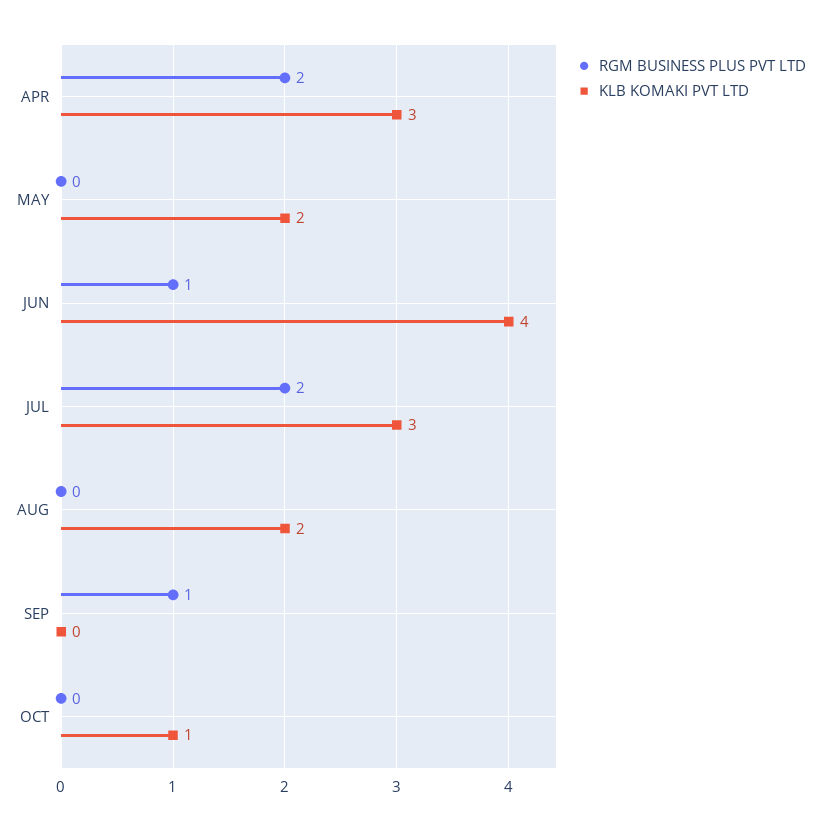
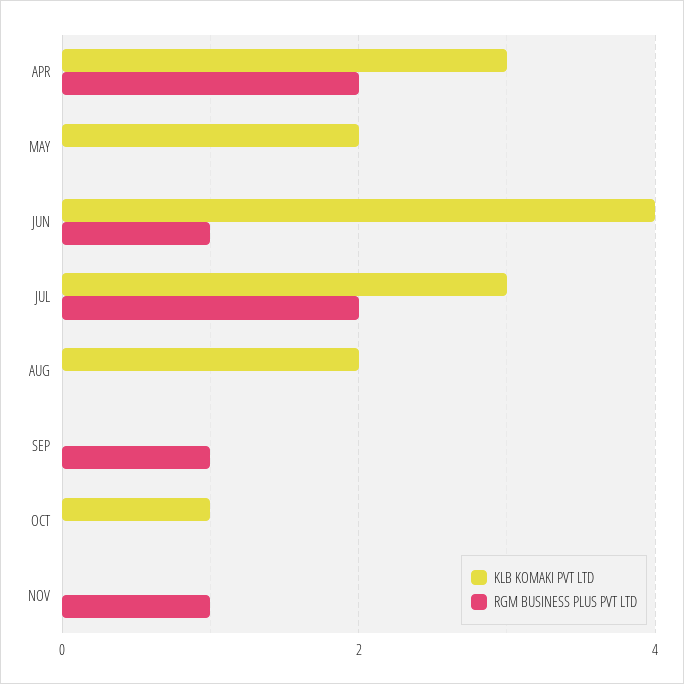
KLB KOMAKI PVT LTD, NOV: none -> 0
RGM BUSINESS PLUS PVT LTD, NOV: none -> 1

